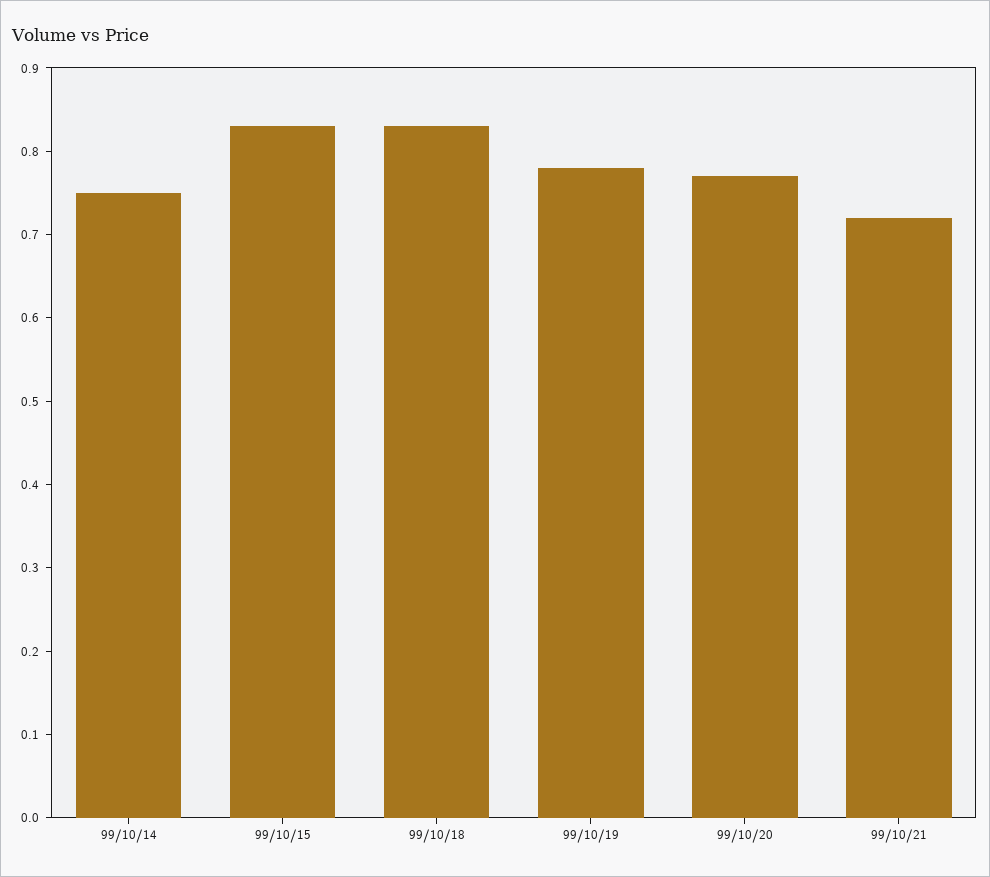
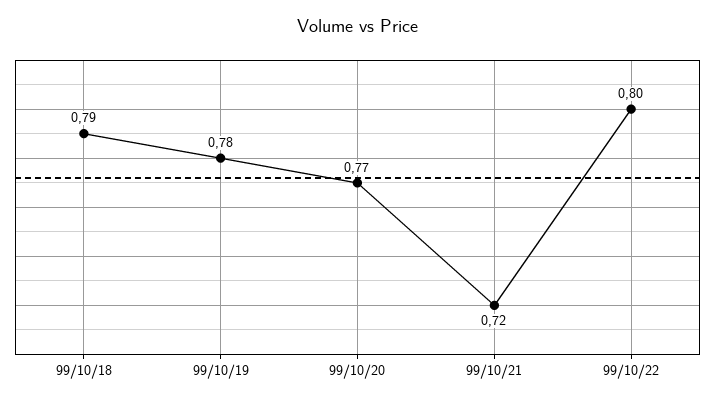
99/10/14: 0.75 -> none
99/10/15: 0.83 -> none
99/10/18: 0.83 -> 0.79
99/10/22: none -> 0.8

